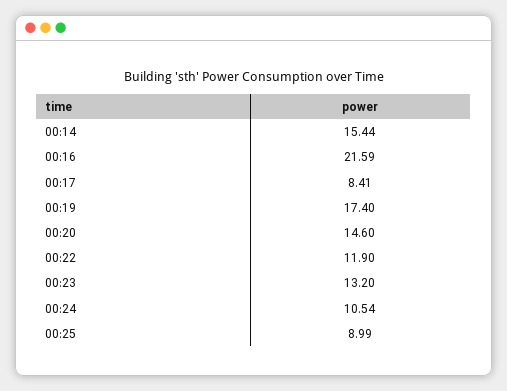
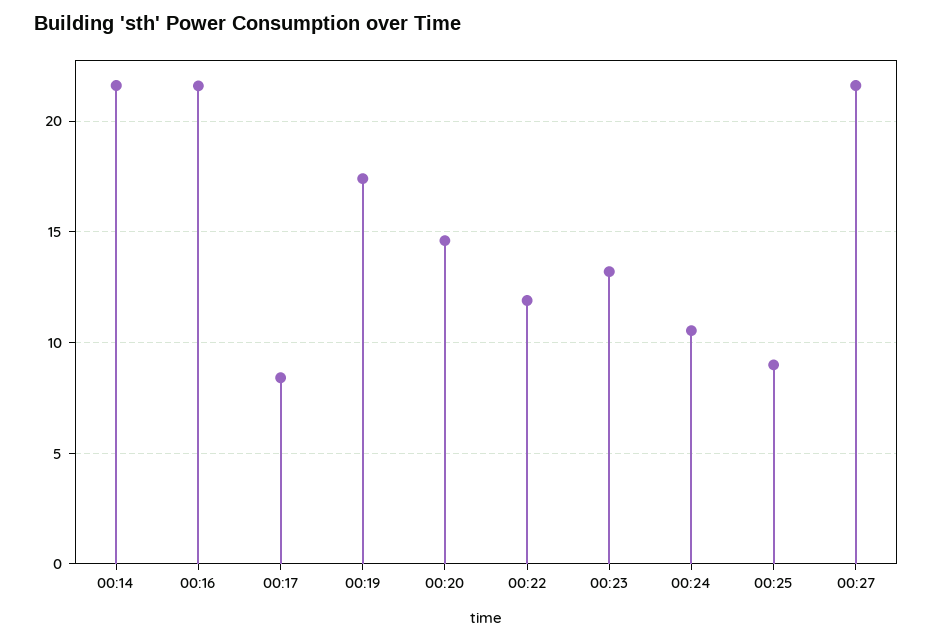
00:14: 15.44 -> 21.5
00:27: none -> 21.5

